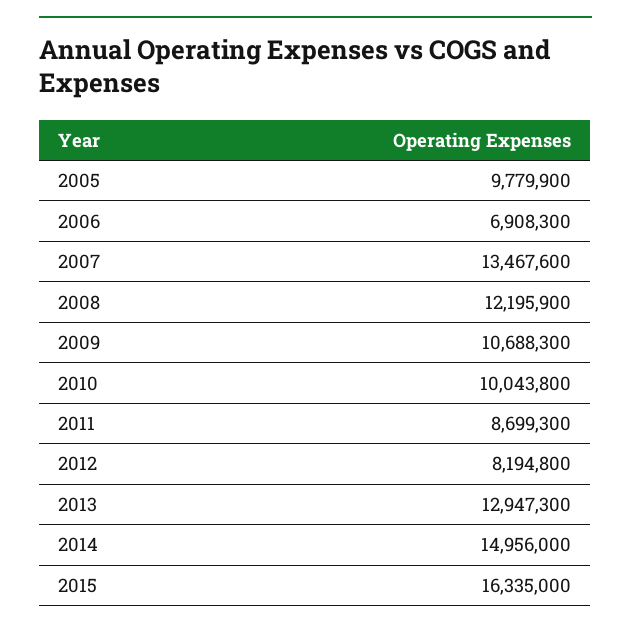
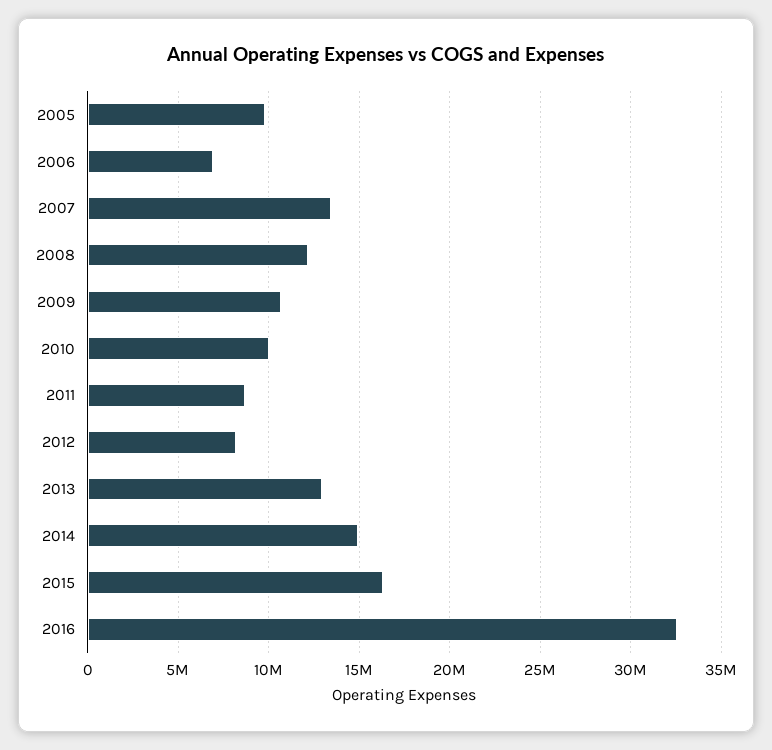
2016: none -> 32500000

